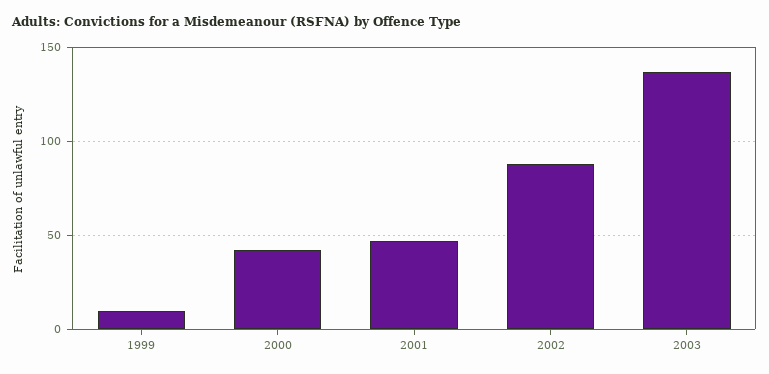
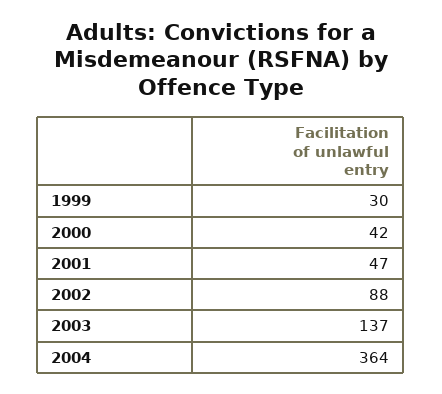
1999: 10 -> 30
2004: none -> 364

